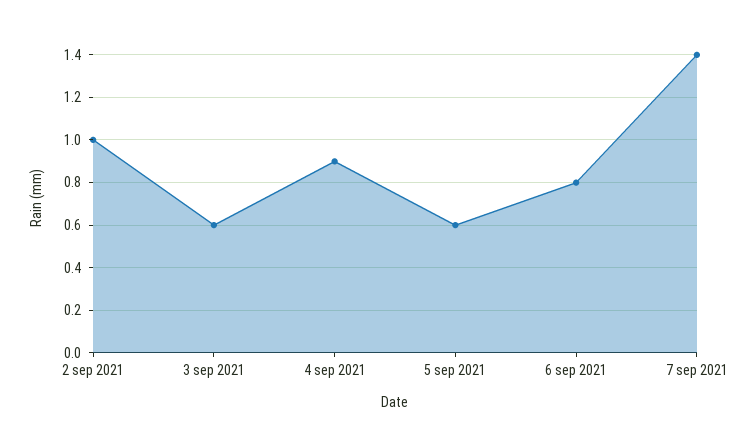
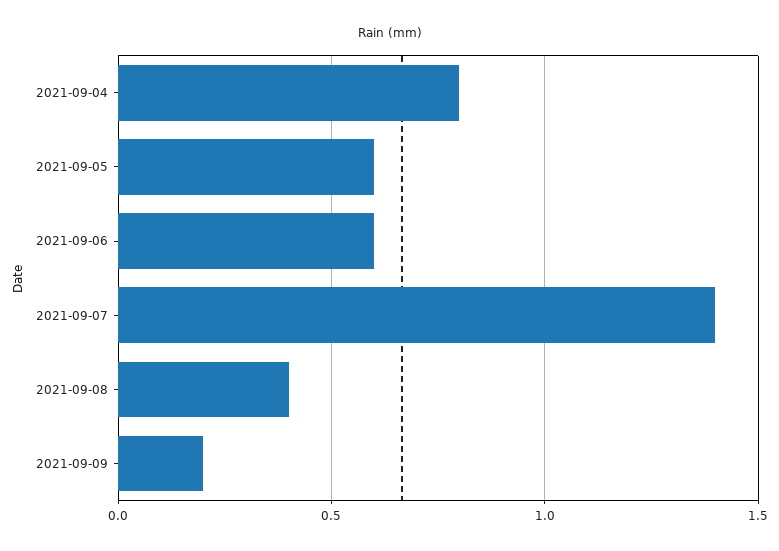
2 sep 2021: 1 -> none
3 sep 2021: 0.6 -> none
4 sep 2021: 0.9 -> 0.8
6 sep 2021: 0.8 -> 0.6
2021-09-08: none -> 0.4
2021-09-09: none -> 0.2

